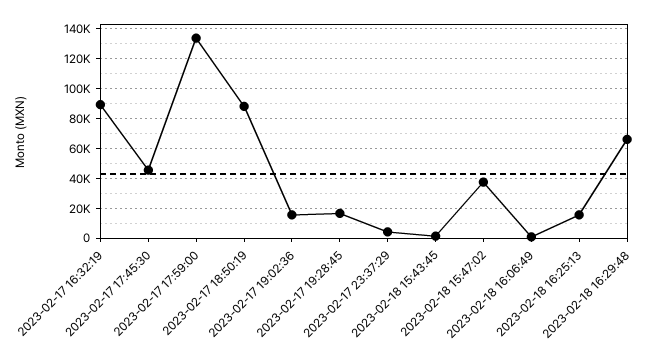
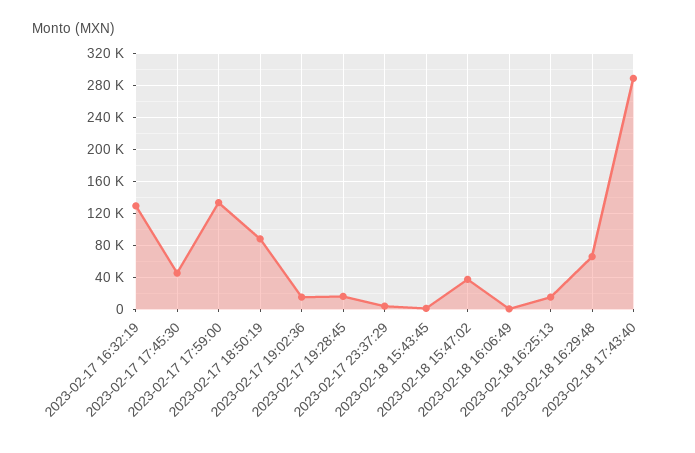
2023-02-17 16:32:19: 90000 -> 130000
2023-02-18 17:43:40: none -> 290000

